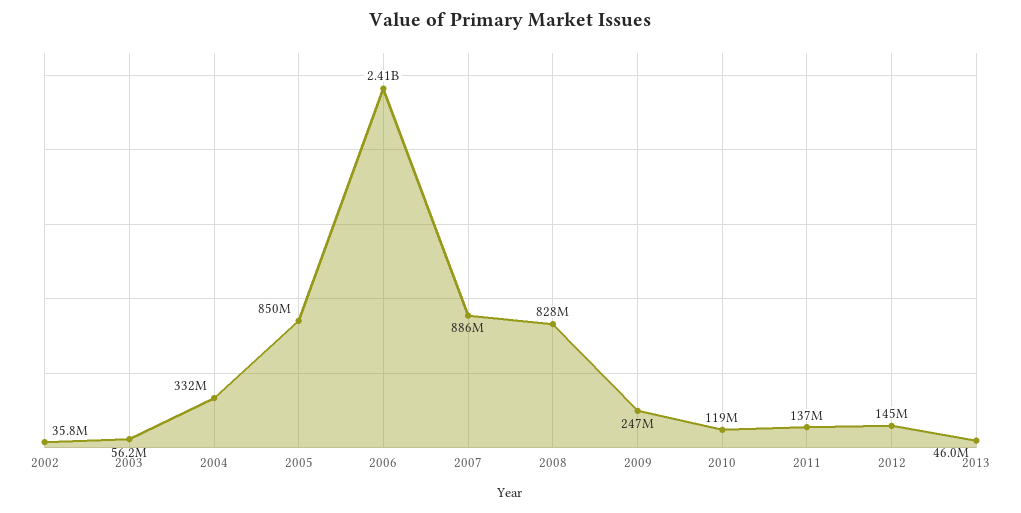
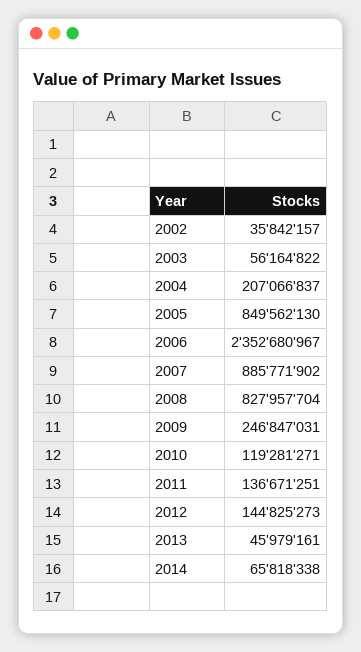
2004: 332000000 -> 207066837
2006: 2410000000 -> 2352680967
2014: none -> 65818338

